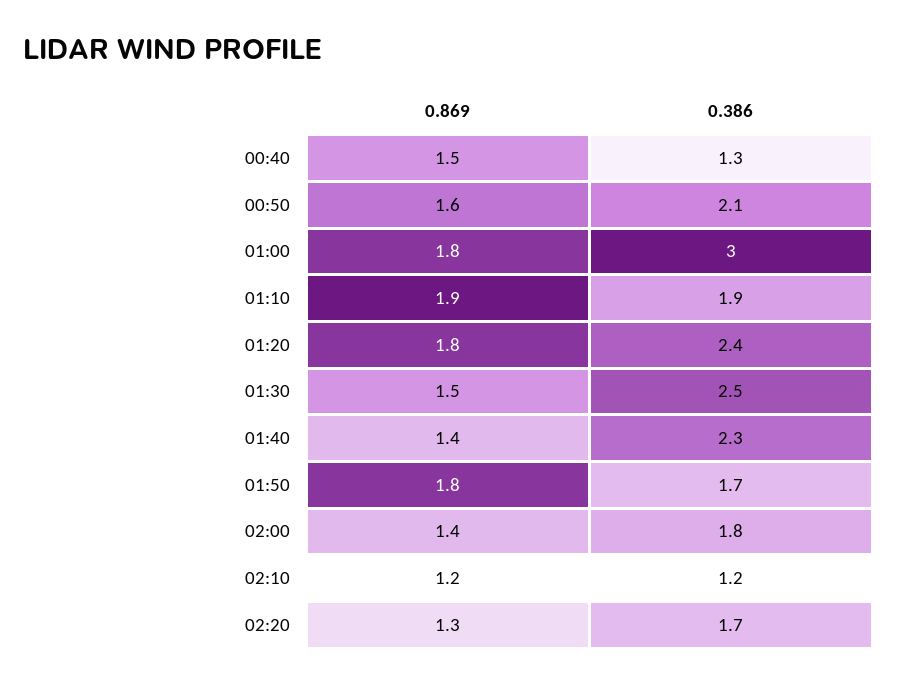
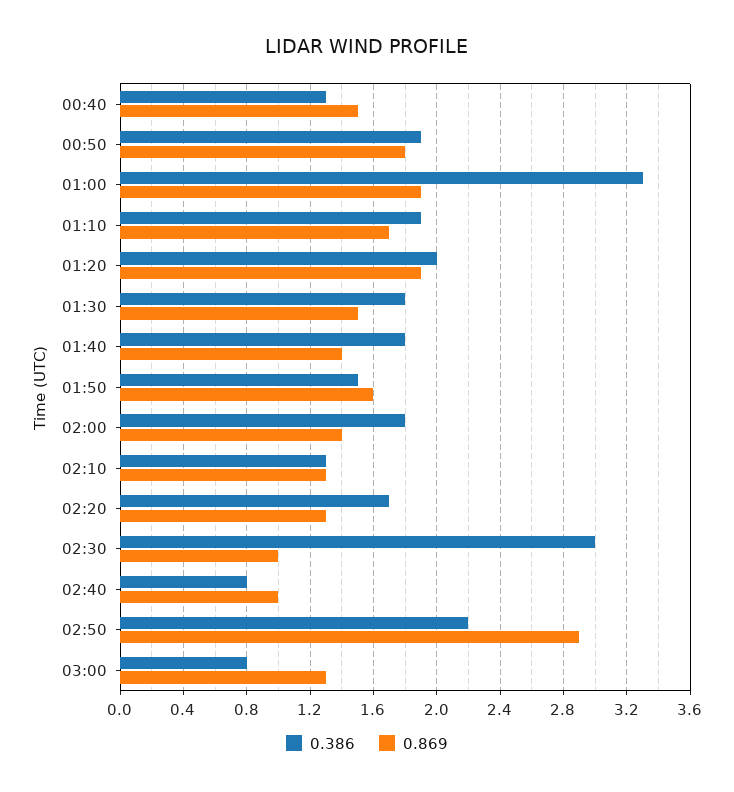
0.869, 00:50: 1.6 -> 1.8
0.386, 00:50: 2.1 -> 1.9
0.869, 01:00: 1.8 -> 1.9
0.386, 01:00: 3 -> 3.3
0.869, 01:10: 1.9 -> 1.7
0.869, 01:20: 1.8 -> 1.9
0.386, 01:20: 2.4 -> 2
0.386, 01:30: 2.5 -> 1.8
0.386, 01:40: 2.3 -> 1.8
0.869, 01:50: 1.8 -> 1.6
0.386, 01:50: 1.7 -> 1.5
0.869, 02:10: 1.2 -> 1.3
0.386, 02:10: 1.2 -> 1.3
0.386, 02:30: none -> 3
0.869, 02:30: none -> 1
0.386, 02:40: none -> 0.8
0.869, 02:40: none -> 1
0.386, 02:50: none -> 2.2
0.869, 02:50: none -> 2.9
0.386, 03:00: none -> 0.8
0.869, 03:00: none -> 1.3

